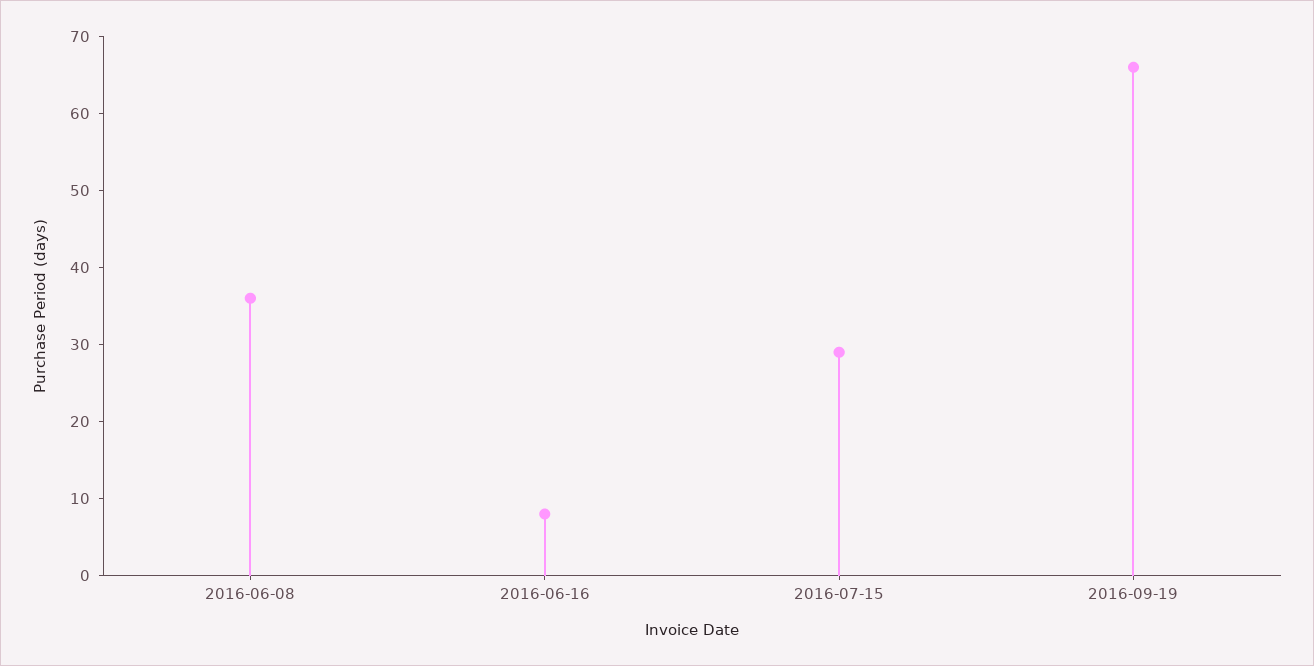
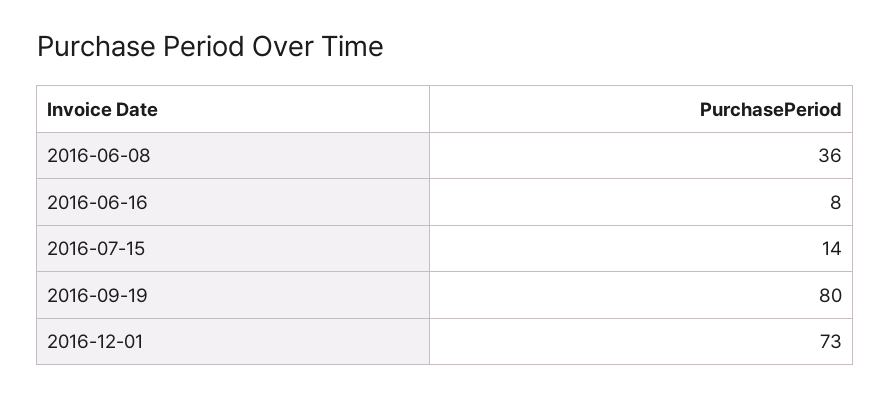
2016-07-15: 30 -> 14
2016-09-19: 65 -> 80
2016-12-01: none -> 73

